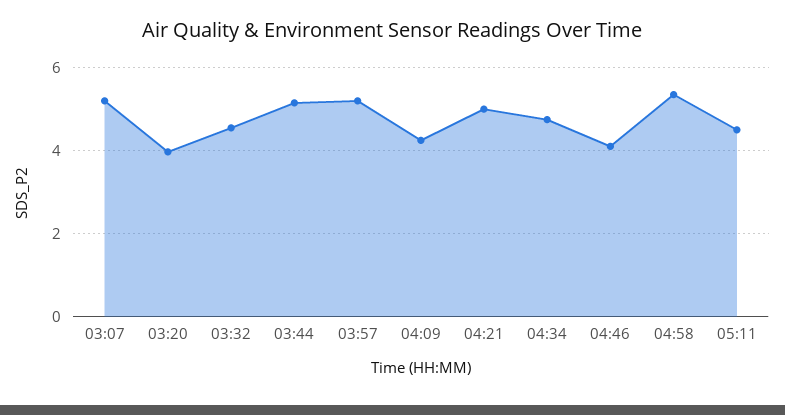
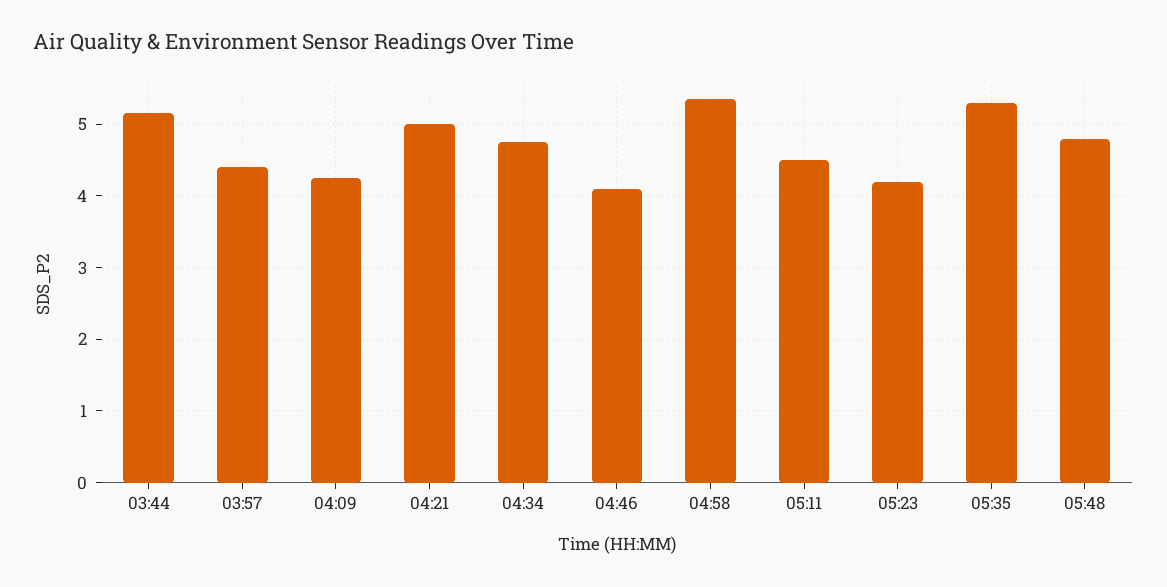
03:07: 5.2 -> none
03:20: 4 -> none
03:32: 4.6 -> none
03:57: 5.2 -> 4.4
05:23: none -> 4.2
05:35: none -> 5.3
05:48: none -> 4.8

